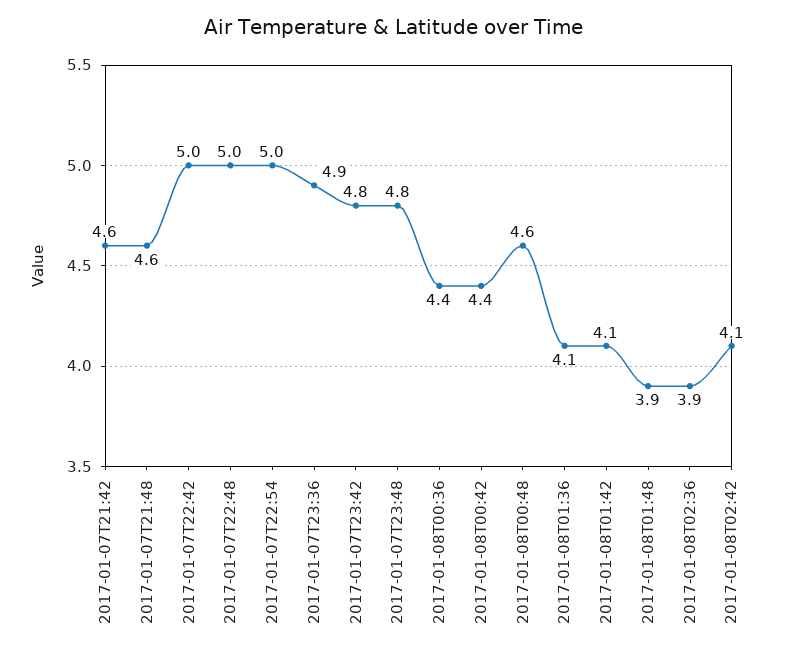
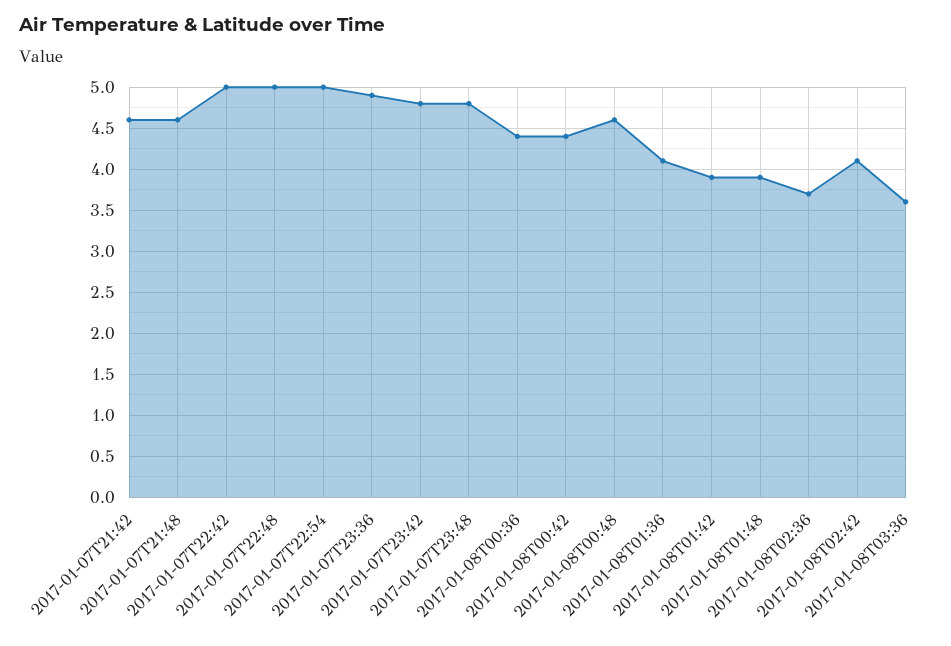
2017-01-08T01:42: 4.1 -> 3.9
2017-01-08T02:36: 3.9 -> 3.7
2017-01-08T03:36: none -> 3.6

